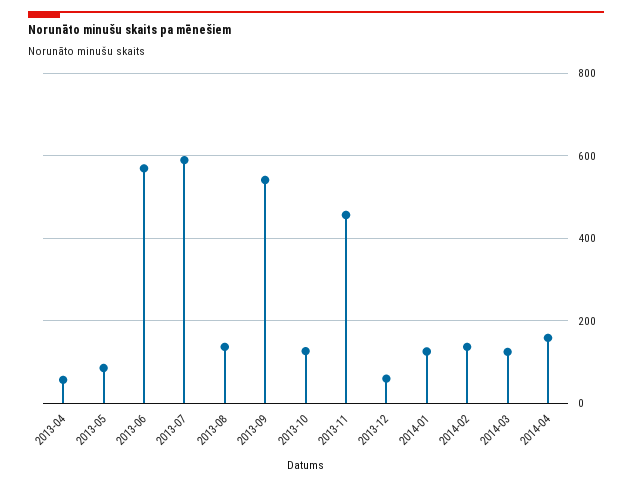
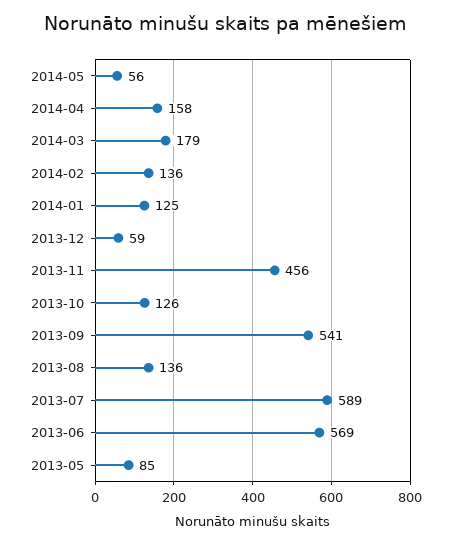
2013-04: 60 -> none
2014-03: 120 -> 179
2014-05: none -> 56

